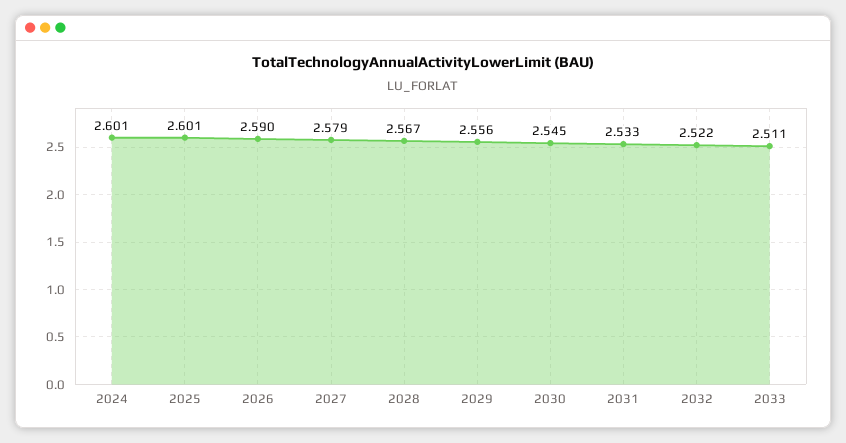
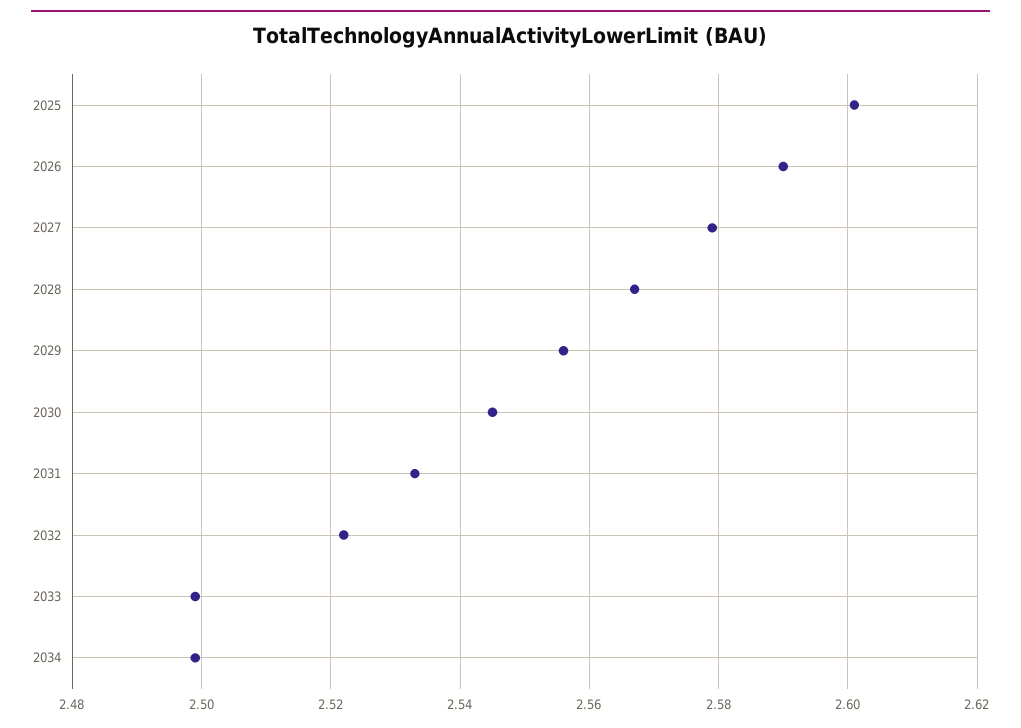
2024: 2.601 -> none
2033: 2.511 -> 2.5
2034: none -> 2.5

